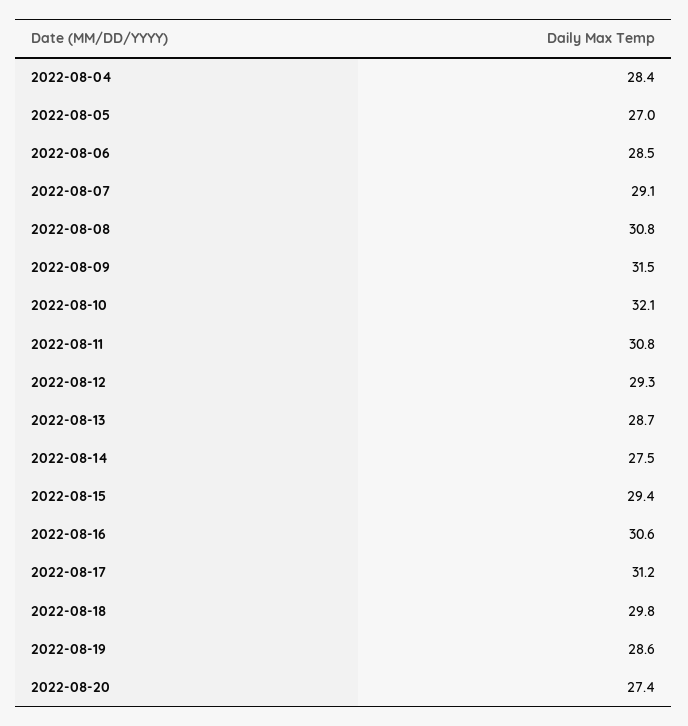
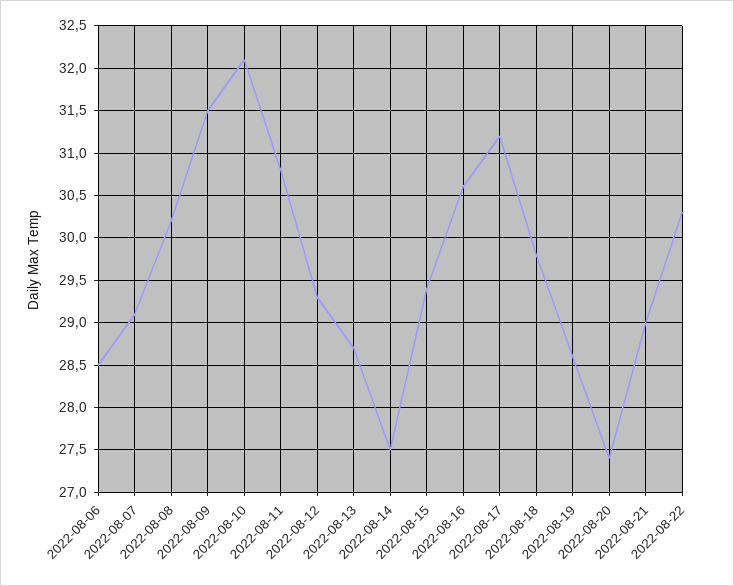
2022-08-04: 28.4 -> none
2022-08-05: 27 -> none
2022-08-08: 30.8 -> 30.2
2022-08-21: none -> 29
2022-08-22: none -> 30.3

